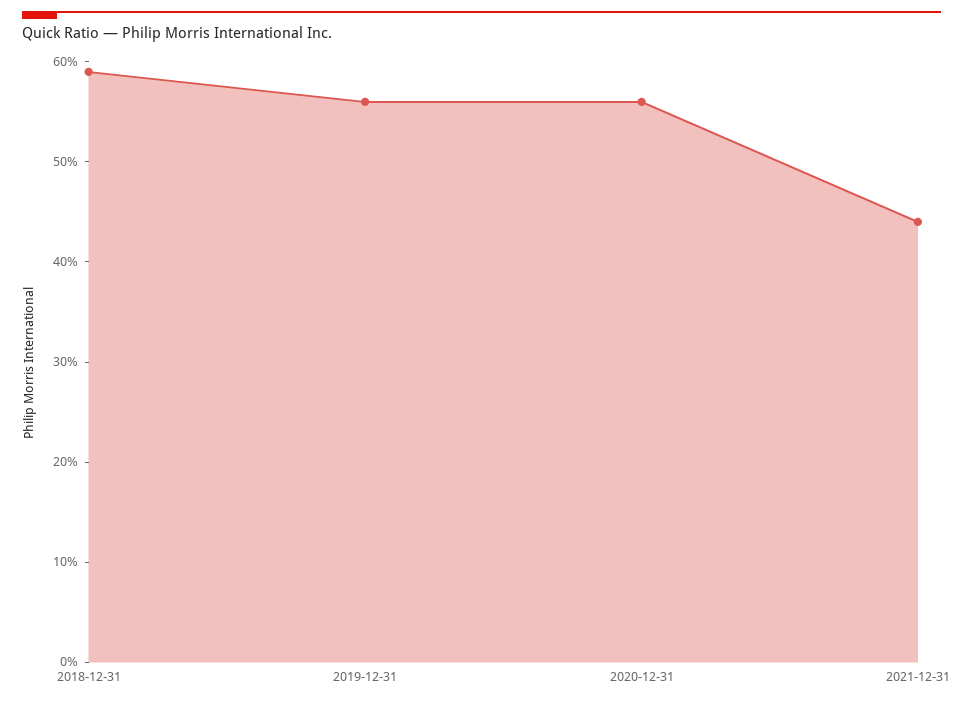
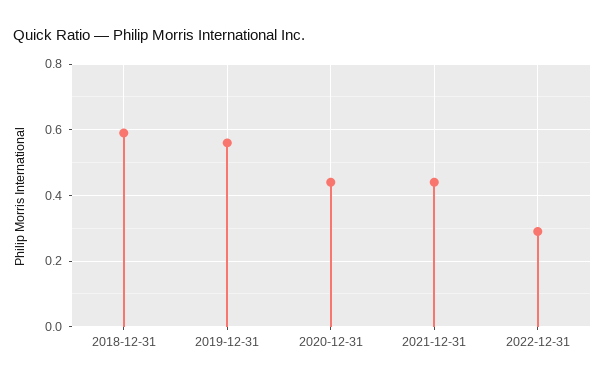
2020-12-31: 0.56 -> 0.45
2022-12-31: none -> 0.3

